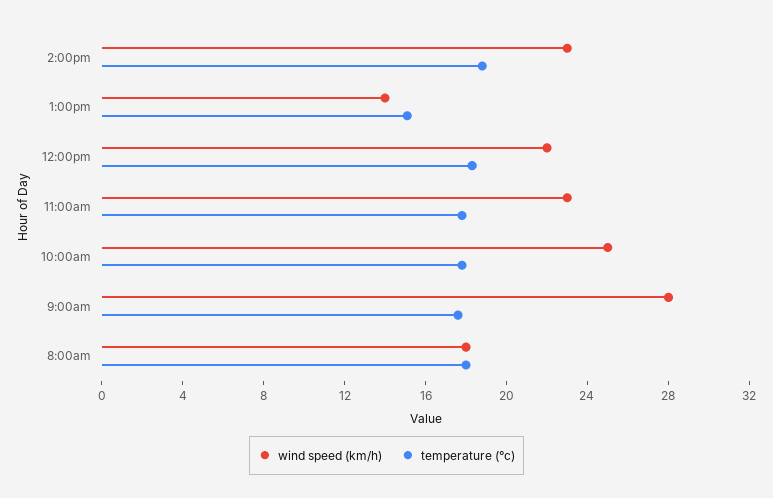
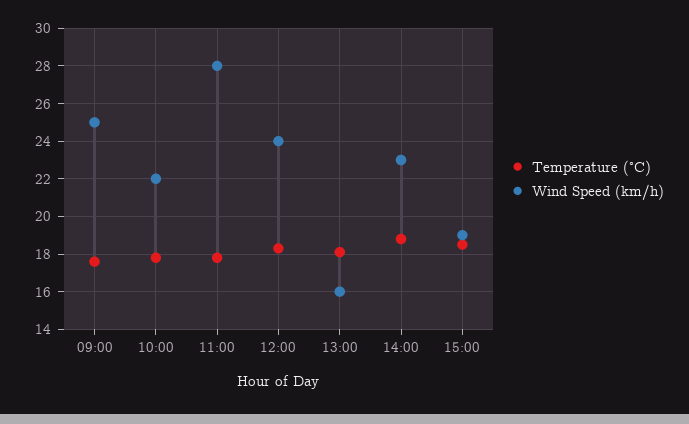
wind speed (km/h), 1:00pm: 14 -> 16
temperature (°c), 1:00pm: 15 -> 18
wind speed (km/h), 12:00pm: 22 -> 24
wind speed (km/h), 11:00am: 23 -> 28
wind speed (km/h), 10:00am: 25 -> 22
wind speed (km/h), 9:00am: 28 -> 25
wind speed (km/h), 8:00am: 18 -> none
temperature (°c), 8:00am: 18 -> none
temperature (°c), 15:00: none -> 18.5
wind speed (km/h), 15:00: none -> 19

